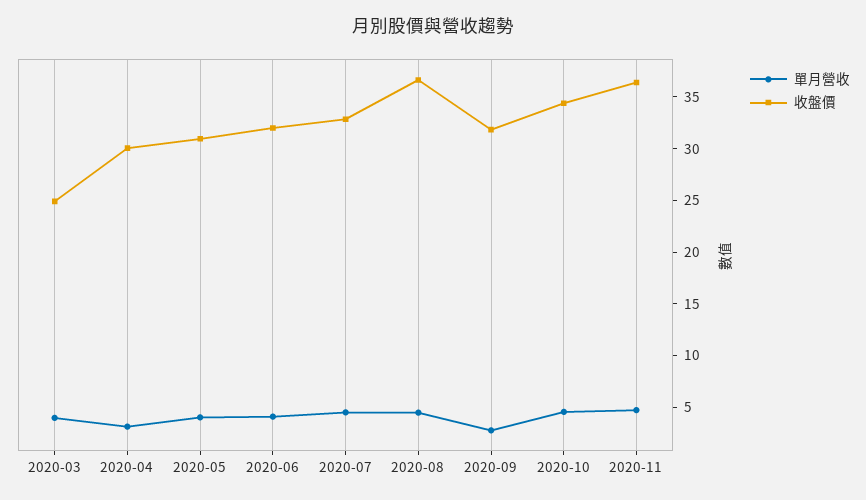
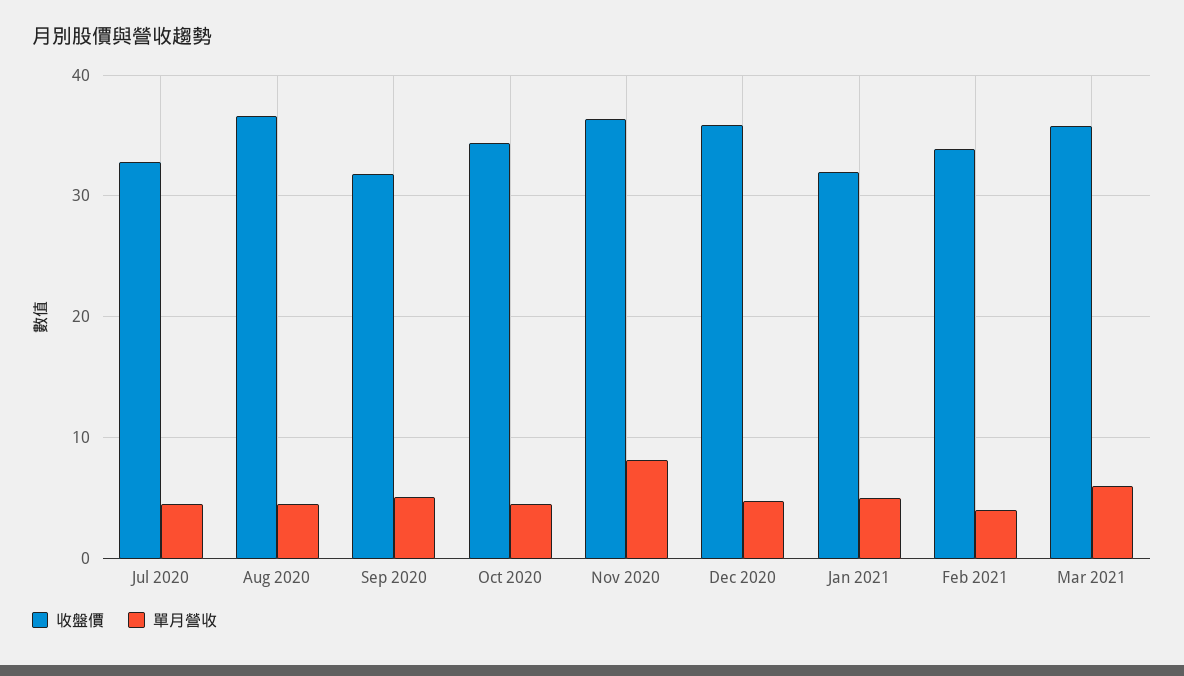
單月營收, 2020-03: 4 -> none
收盤價, 2020-03: 25 -> none
單月營收, 2020-04: 3 -> none
收盤價, 2020-04: 30 -> none
單月營收, 2020-05: 4 -> none
收盤價, 2020-05: 31 -> none
單月營收, 2020-06: 4 -> none
收盤價, 2020-06: 32 -> none
單月營收, 2020-09: 3 -> 5
單月營收, 2020-11: 5 -> 8
收盤價, Dec 2020: none -> 36
單月營收, Dec 2020: none -> 5
收盤價, Jan 2021: none -> 32
單月營收, Jan 2021: none -> 5
收盤價, Feb 2021: none -> 34
單月營收, Feb 2021: none -> 4
收盤價, Mar 2021: none -> 36
單月營收, Mar 2021: none -> 6

